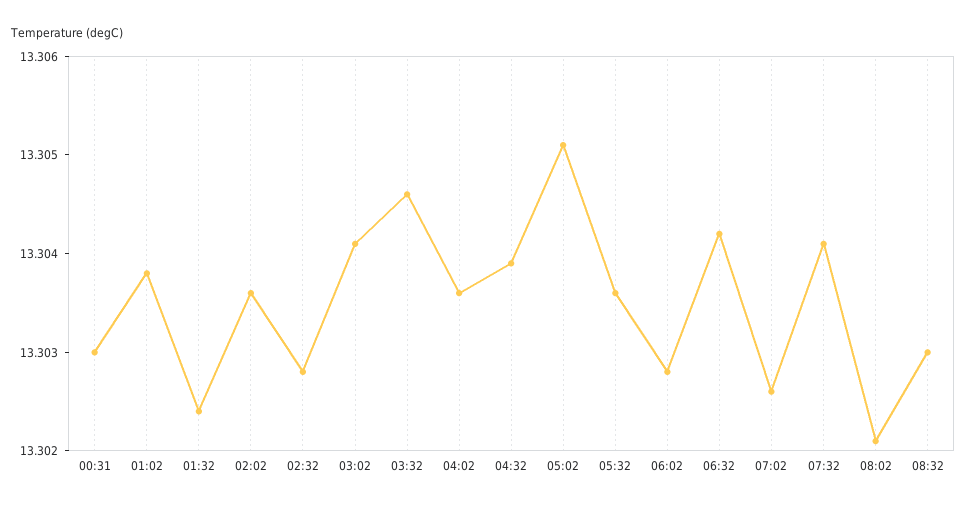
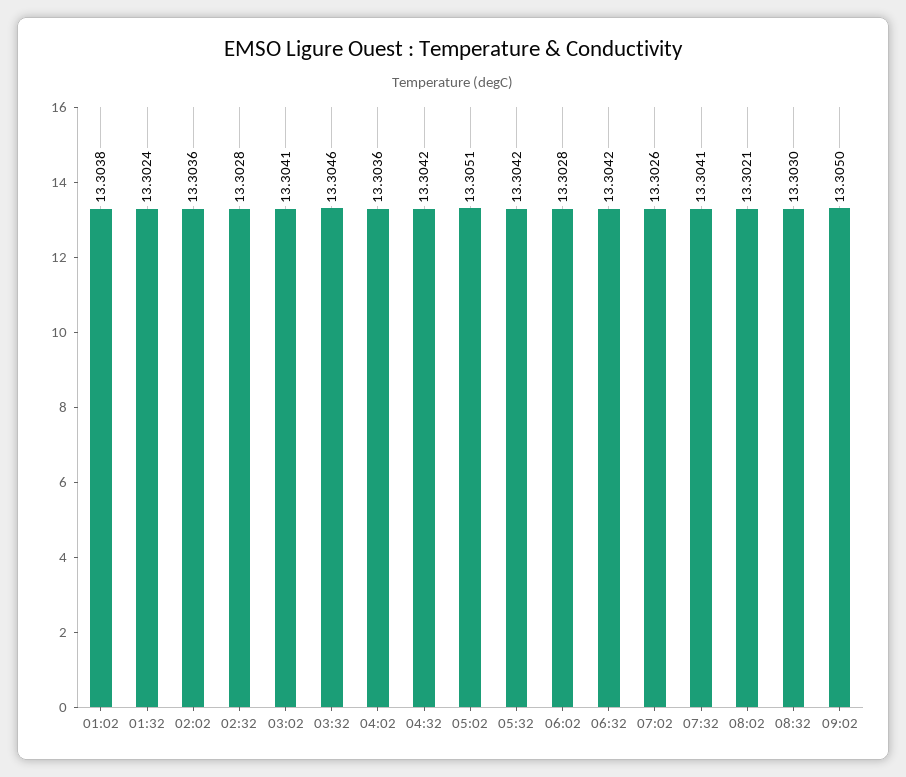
00:31: 13.303 -> none
04:32: 13.3039 -> 13.3042
05:32: 13.3036 -> 13.3042
09:02: none -> 13.305

